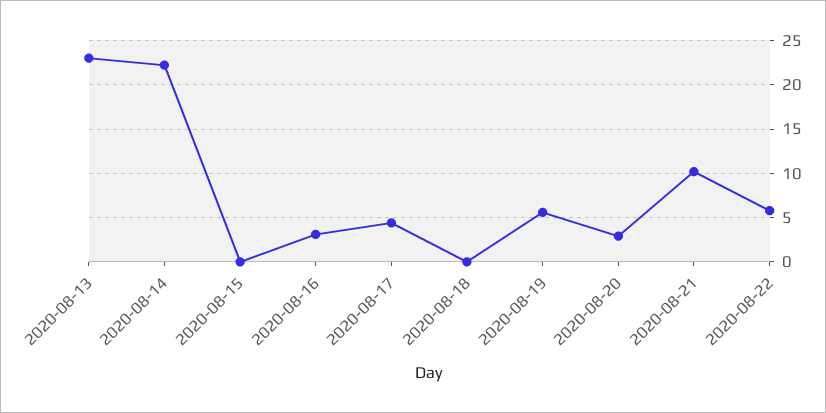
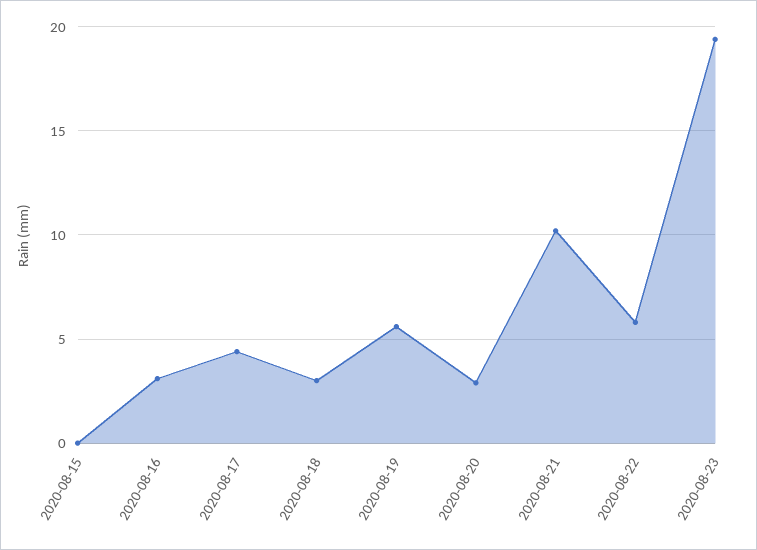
2020-08-13: 23 -> none
2020-08-14: 22 -> none
2020-08-18: 0 -> 3
2020-08-23: none -> 19.5

